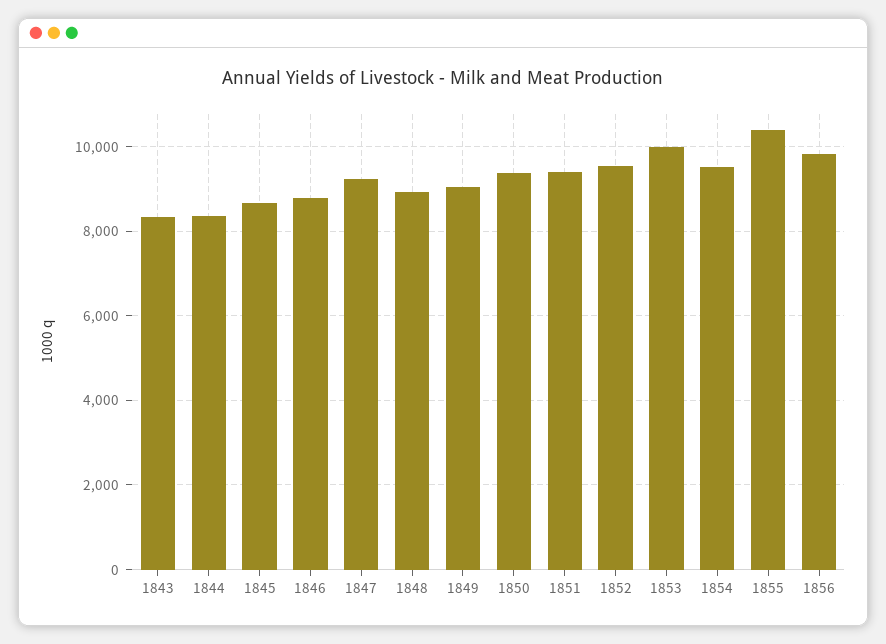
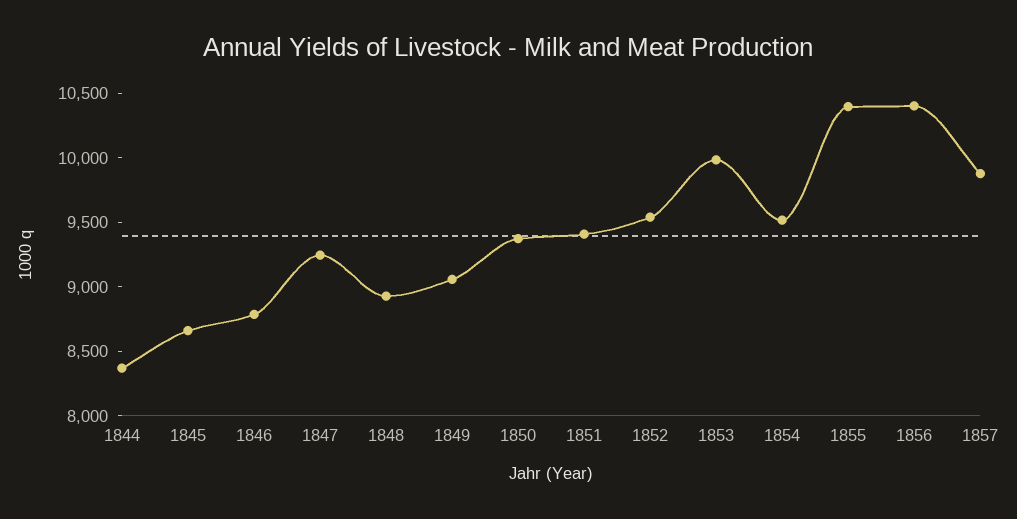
1843: 8400 -> none
1856: 9800 -> 10400
1857: none -> 9900

